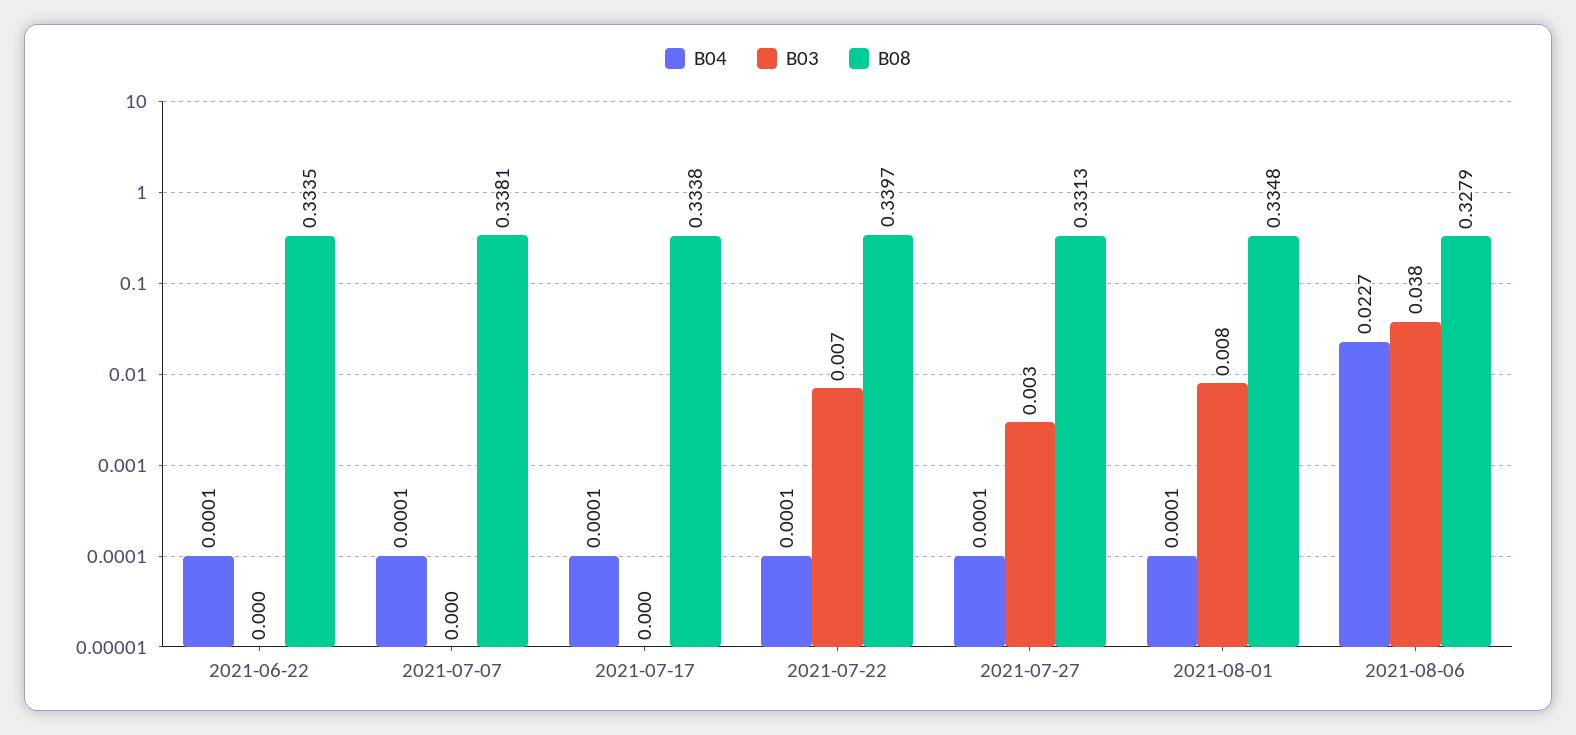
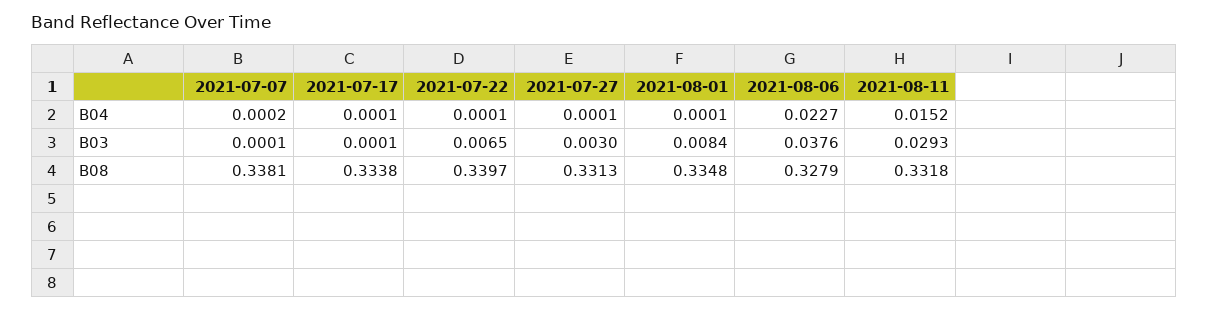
B04, 2021-06-22: 0.0001 -> none
B03, 2021-06-22: 0 -> none
B08, 2021-06-22: 0.3335 -> none
B04, 2021-07-07: 0.0001 -> 0.0002
B04, 2021-08-11: none -> 0.0152
B03, 2021-08-11: none -> 0.0293
B08, 2021-08-11: none -> 0.3318

